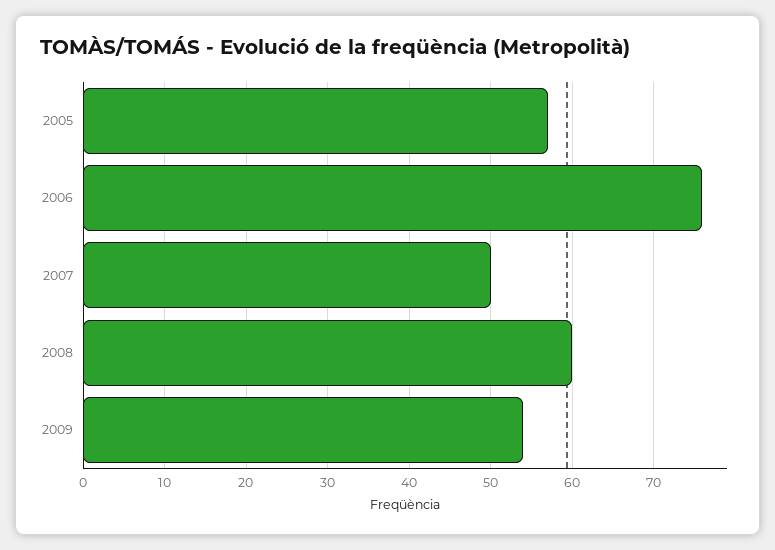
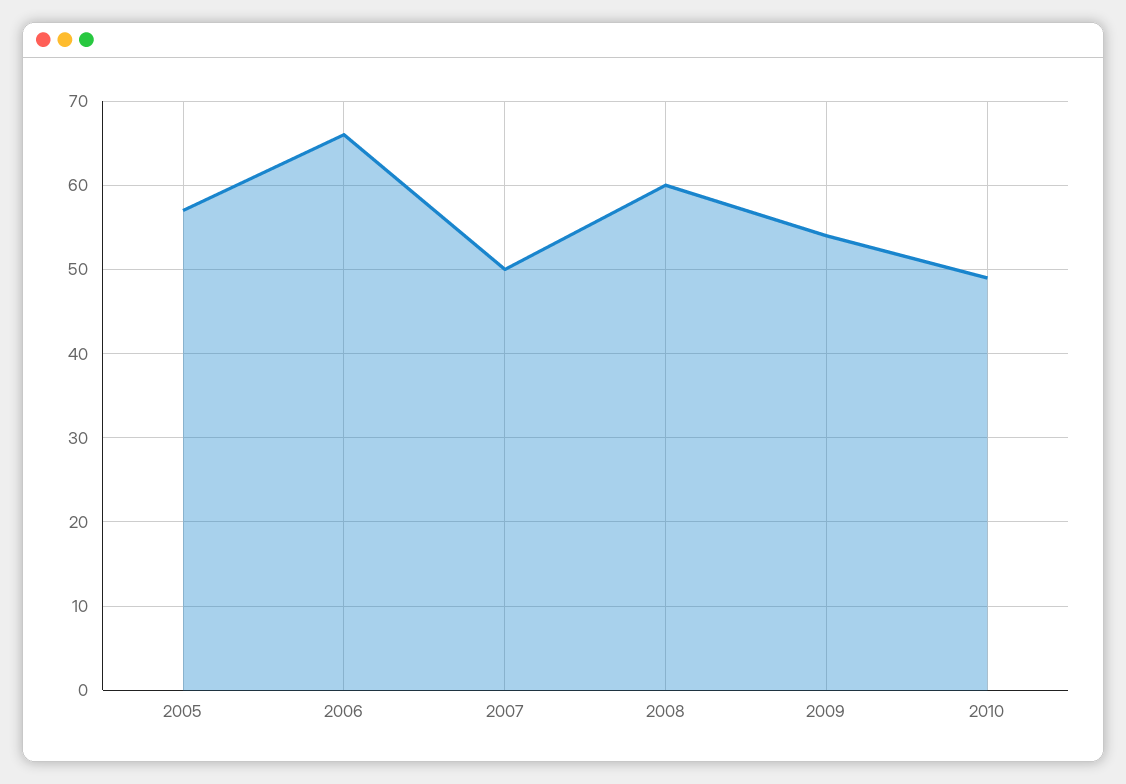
2006: 76 -> 66
2010: none -> 49

